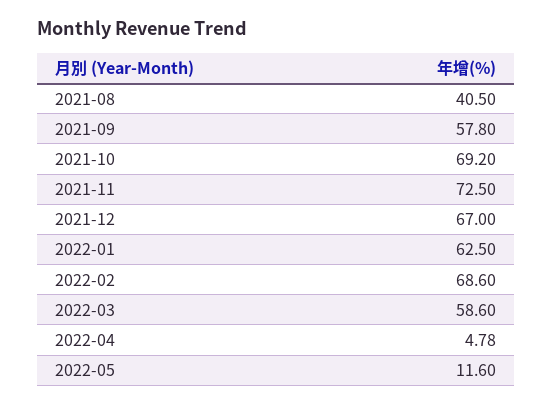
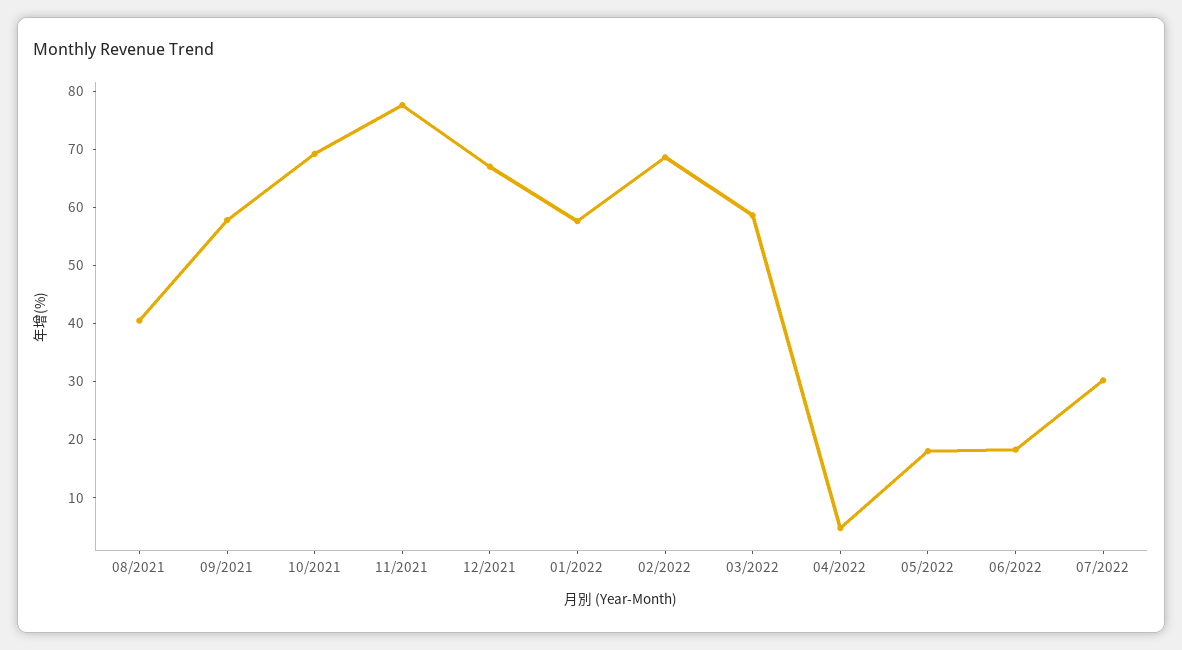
2021-11: 72.5 -> 78
2022-01: 62.5 -> 58
2022-05: 11.6 -> 18
06/2022: none -> 18
07/2022: none -> 30

